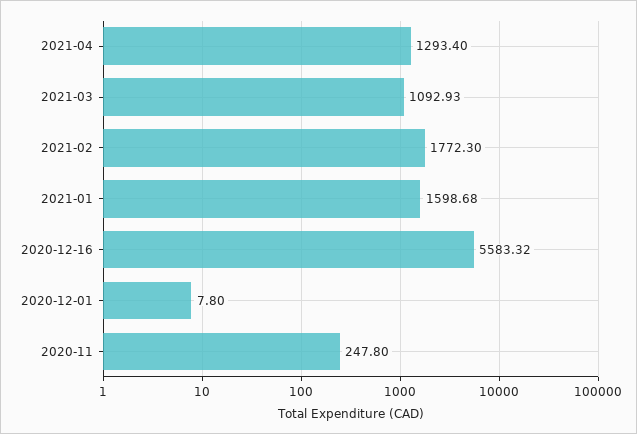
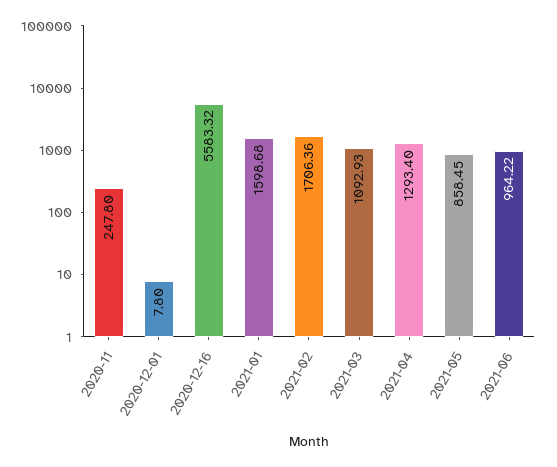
2021-02: 1772.3 -> 1706.36
2021-05: none -> 858.45
2021-06: none -> 964.22

